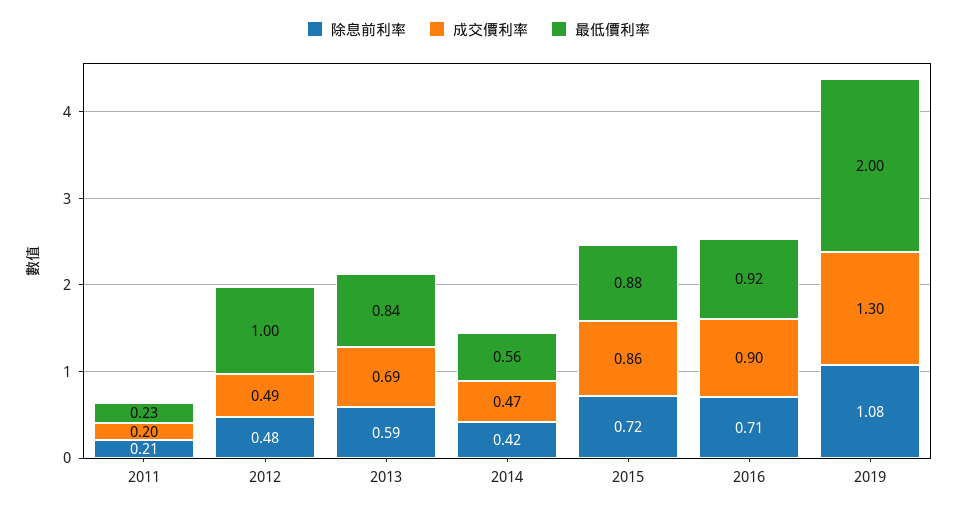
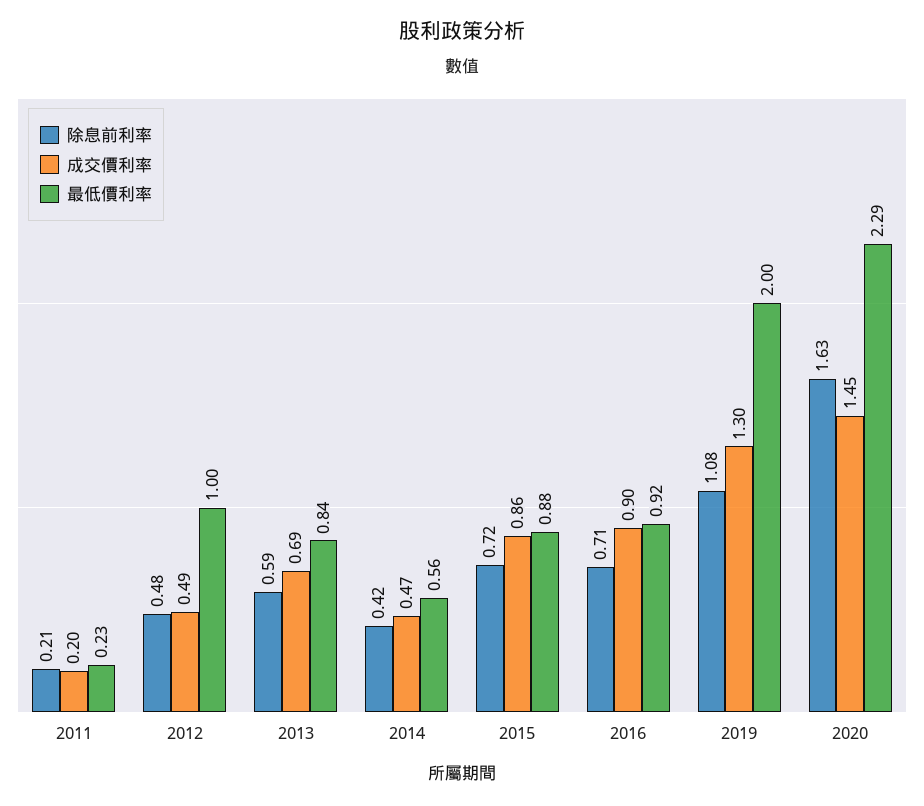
除息前利率, 2020: none -> 1.63
成交價利率, 2020: none -> 1.45
最低價利率, 2020: none -> 2.29

